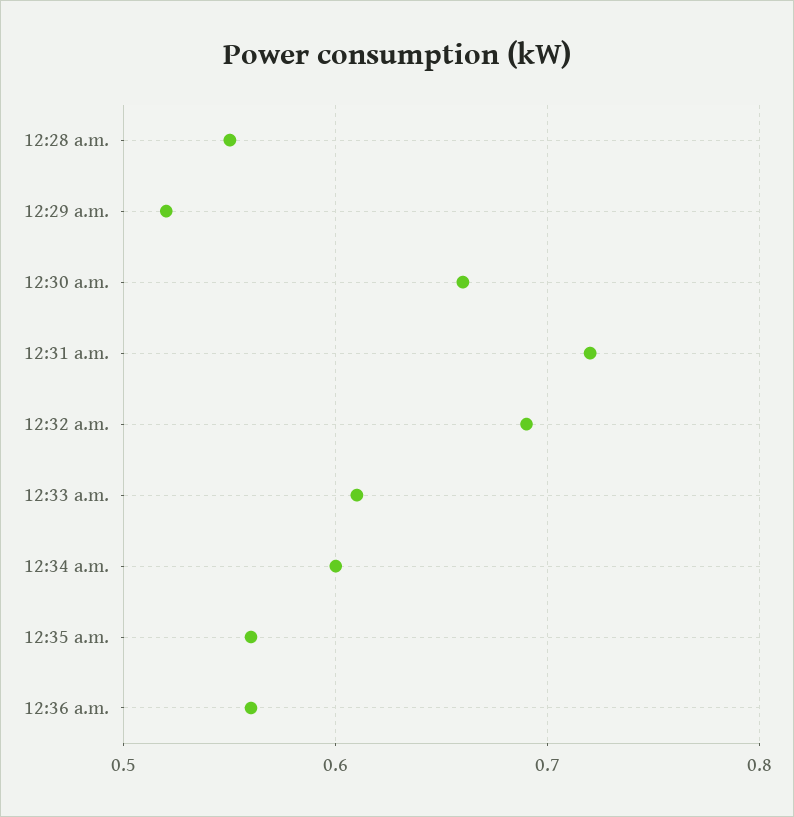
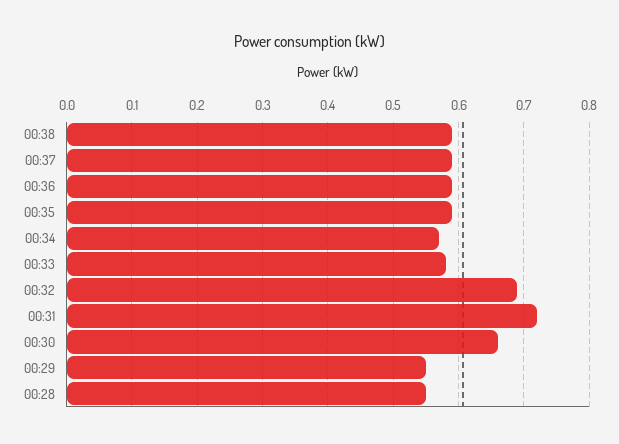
12:29 a.m.: 0.52 -> 0.55
12:33 a.m.: 0.61 -> 0.58
12:34 a.m.: 0.6 -> 0.57
12:35 a.m.: 0.56 -> 0.59
12:36 a.m.: 0.56 -> 0.59
00:38: none -> 0.59
00:37: none -> 0.59

